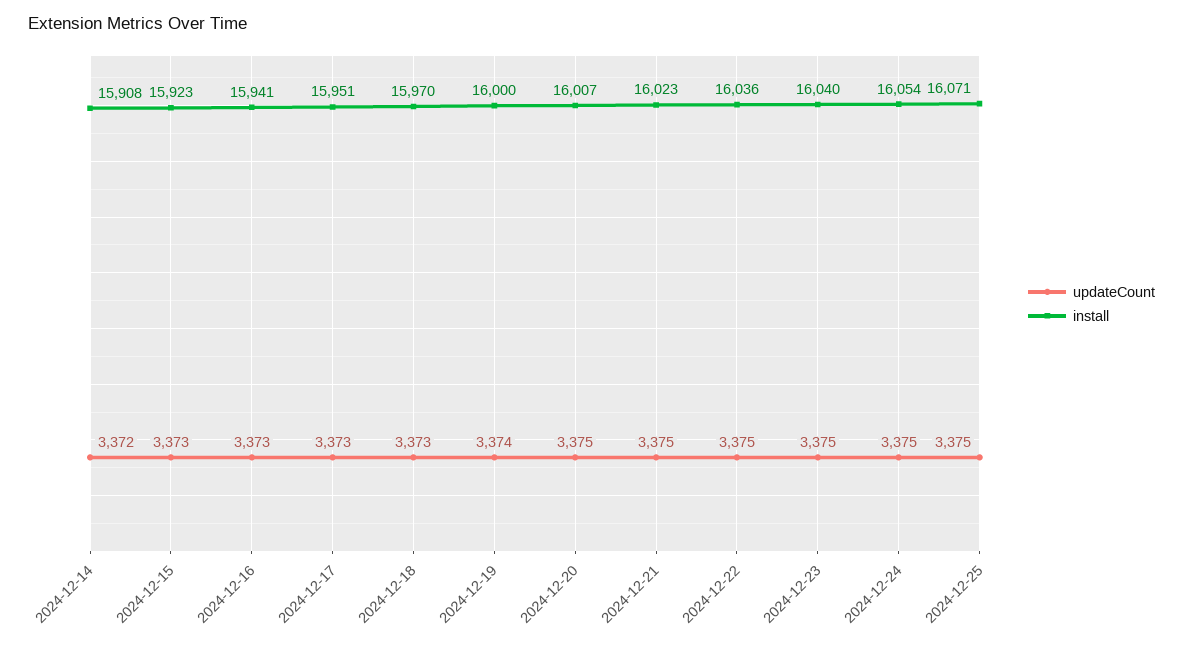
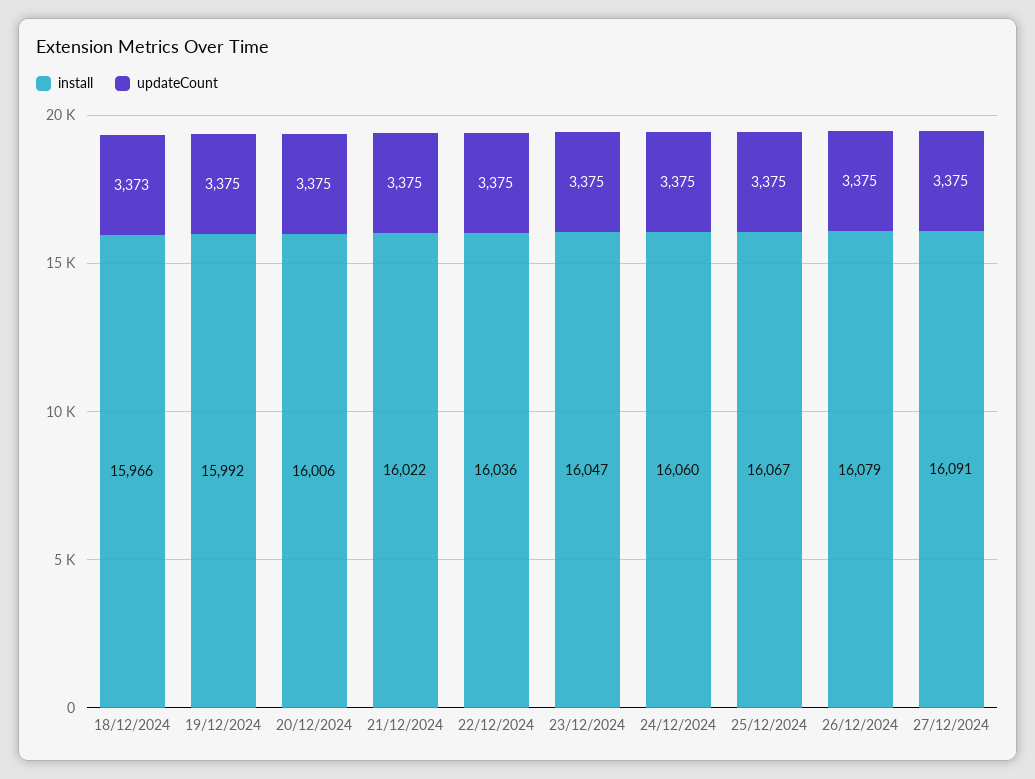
updateCount, 2024-12-14: 3372 -> none
install, 2024-12-14: 15908 -> none
updateCount, 2024-12-15: 3373 -> none
install, 2024-12-15: 15923 -> none
updateCount, 2024-12-16: 3373 -> none
install, 2024-12-16: 15941 -> none
updateCount, 2024-12-17: 3373 -> none
install, 2024-12-17: 15951 -> none
install, 2024-12-18: 15970 -> 15966
updateCount, 2024-12-19: 3374 -> 3375
install, 2024-12-19: 16000 -> 15992
install, 2024-12-20: 16007 -> 16006
install, 2024-12-21: 16023 -> 16022
install, 2024-12-23: 16040 -> 16047
install, 2024-12-24: 16054 -> 16060
install, 2024-12-25: 16071 -> 16067
install, 26/12/2024: none -> 16079
updateCount, 26/12/2024: none -> 3375
install, 27/12/2024: none -> 16091
updateCount, 27/12/2024: none -> 3375

